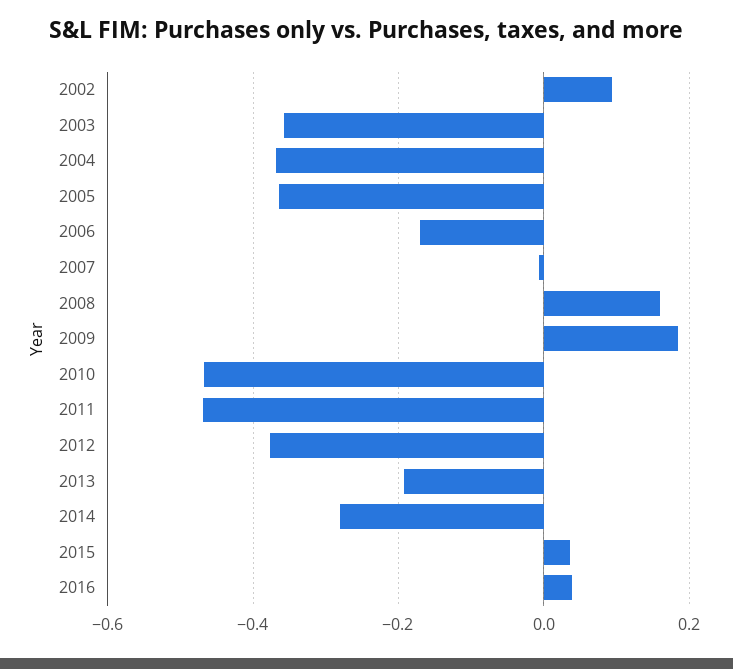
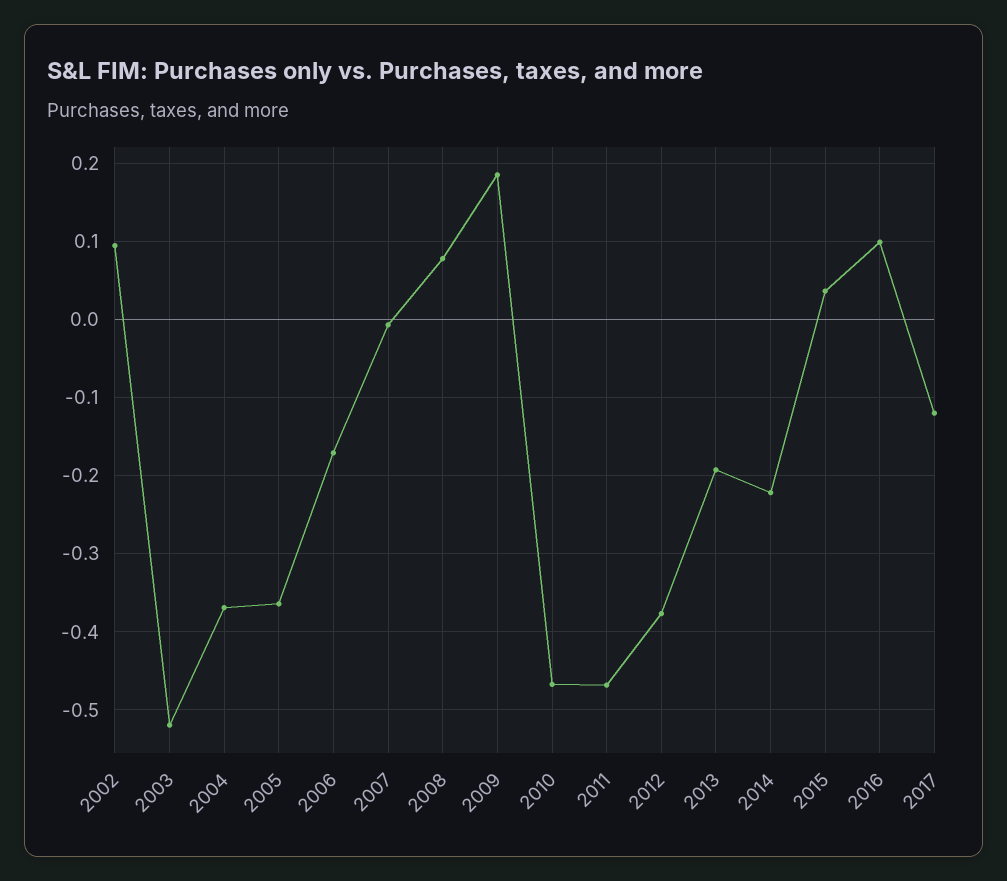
2003: -0.36 -> -0.52
2008: 0.16 -> 0.08
2014: -0.28 -> -0.22
2016: 0.04 -> 0.1
2017: none -> -0.12

